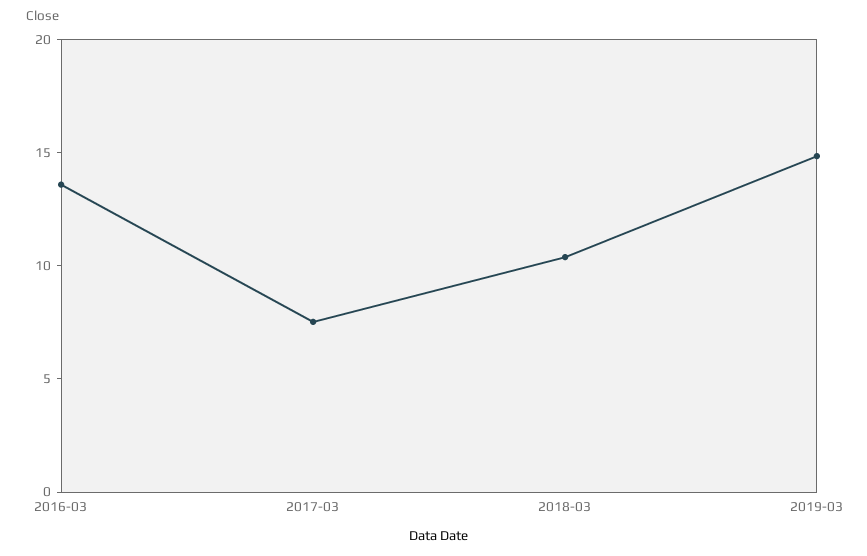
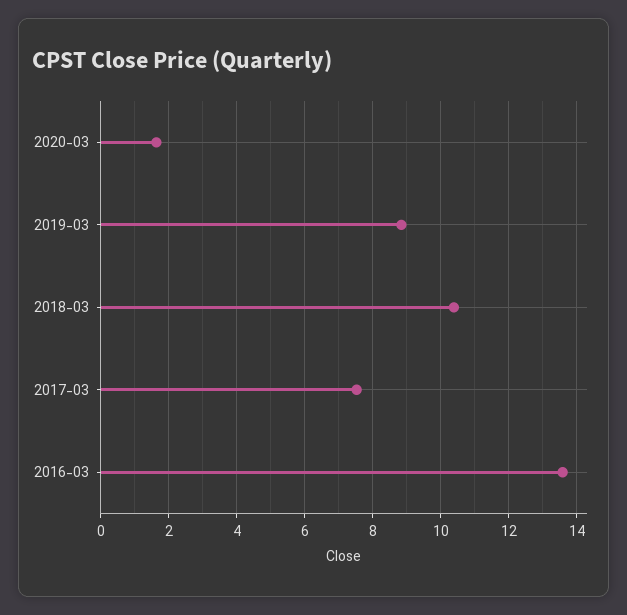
2019-03: 15 -> 8.8
2020-03: none -> 1.6

